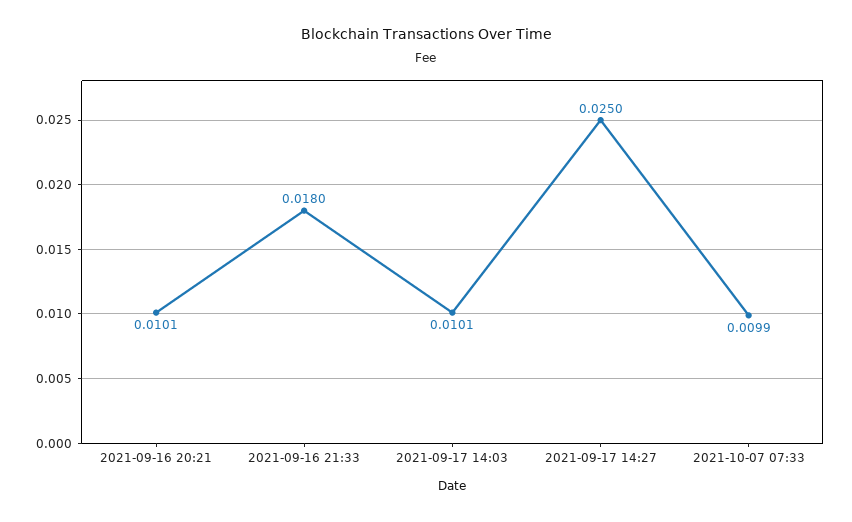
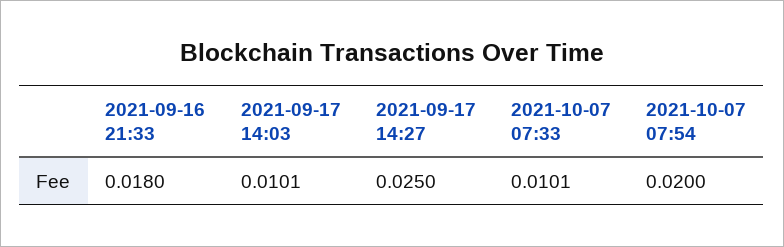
2021-09-16 20:21: 0.0101 -> none
2021-10-07 07:33: 0.0099 -> 0.0101
2021-10-07 07:54: none -> 0.02

